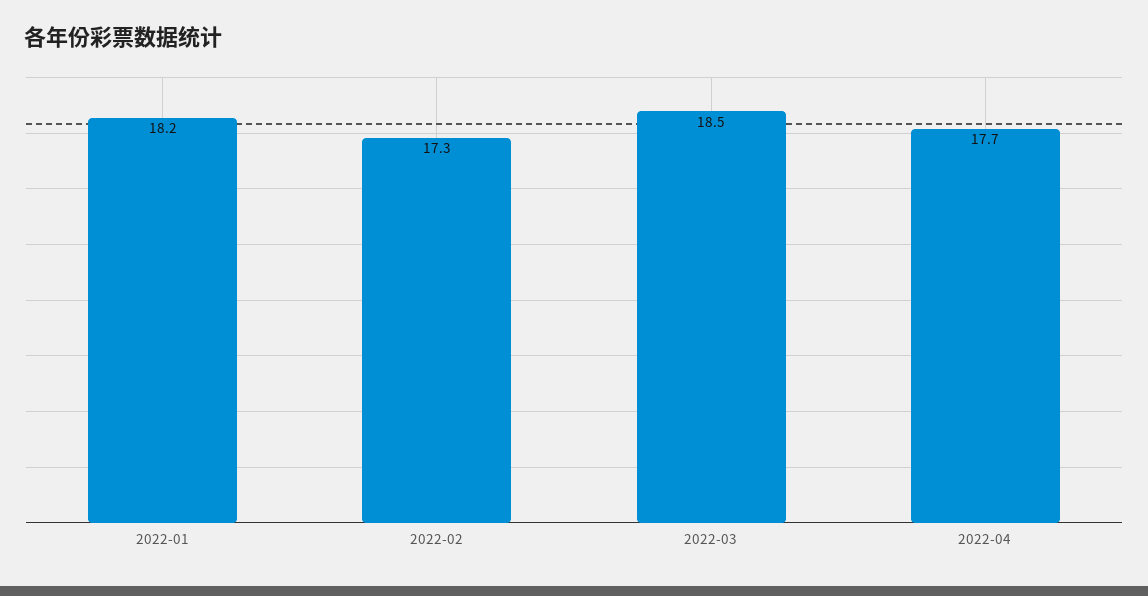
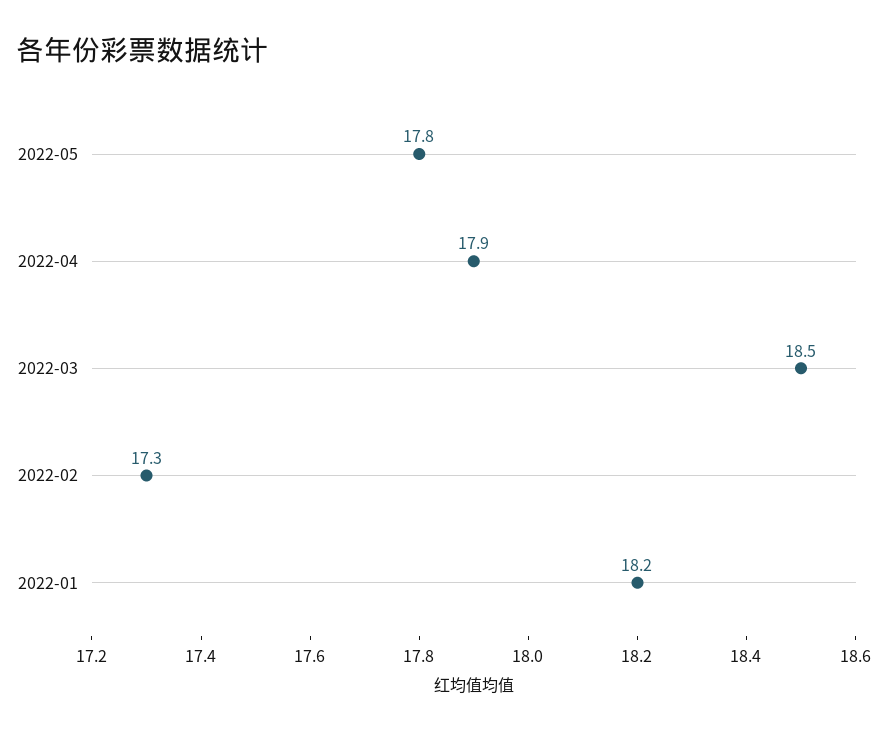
2022-04: 17.7 -> 17.9
2022-05: none -> 17.8

